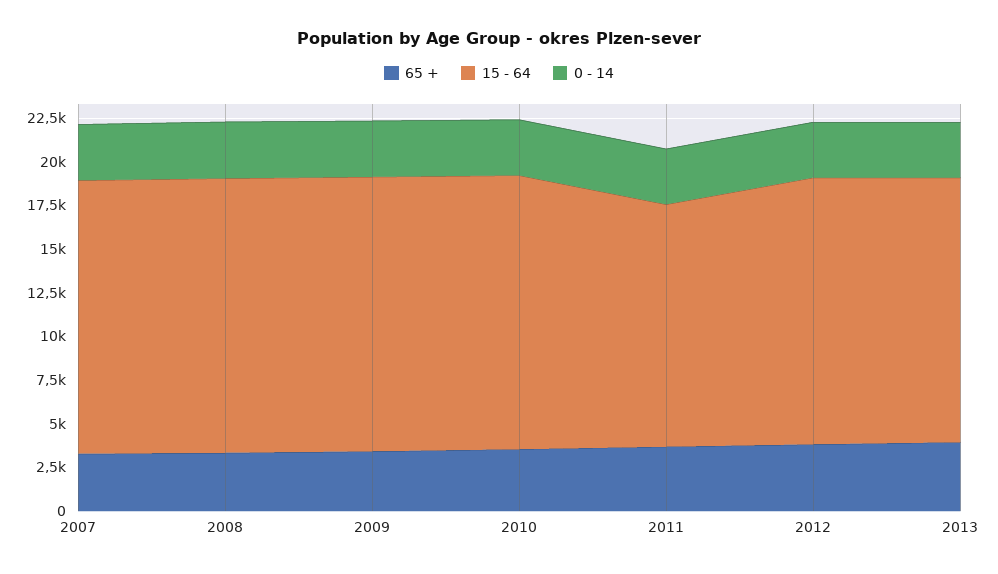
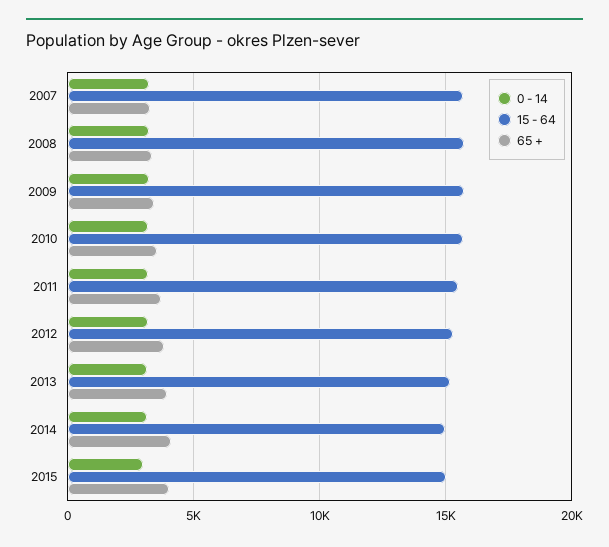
15 - 64, 2011: 14000 -> 15500
0 - 14, 2014: none -> 3000
15 - 64, 2014: none -> 15000
65 +, 2014: none -> 4000
0 - 14, 2015: none -> 3000
15 - 64, 2015: none -> 15000
65 +, 2015: none -> 4000

